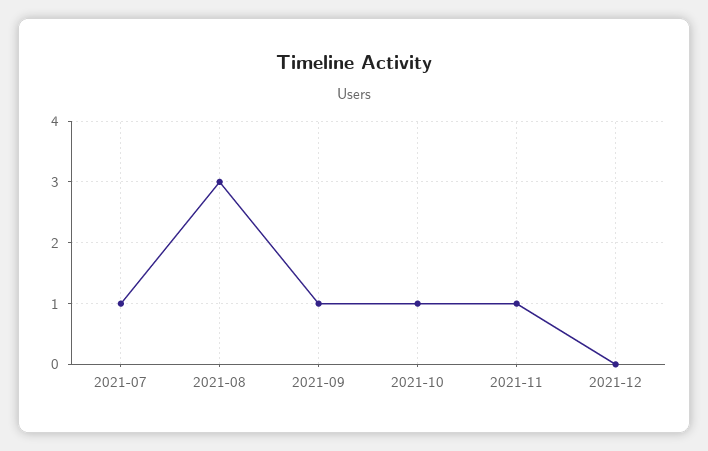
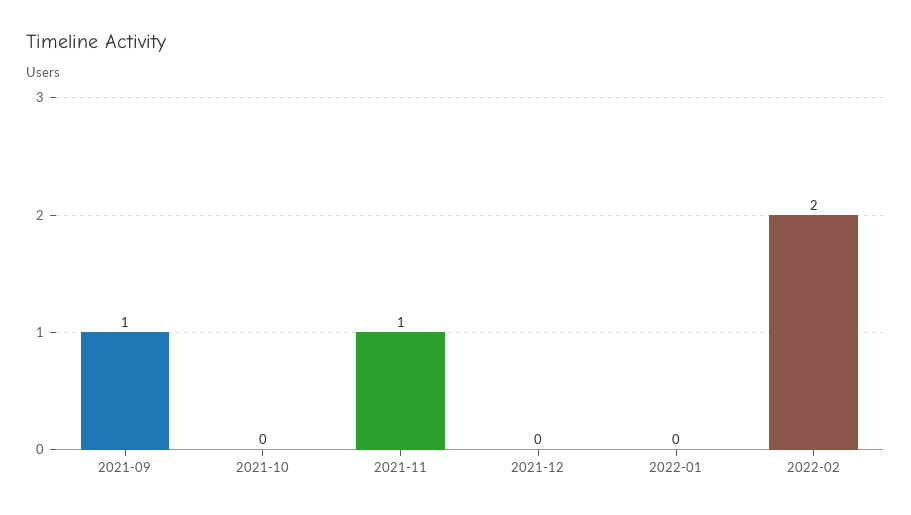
2021-07: 1 -> none
2021-08: 3 -> none
2021-10: 1 -> 0
2022-01: none -> 0
2022-02: none -> 2

